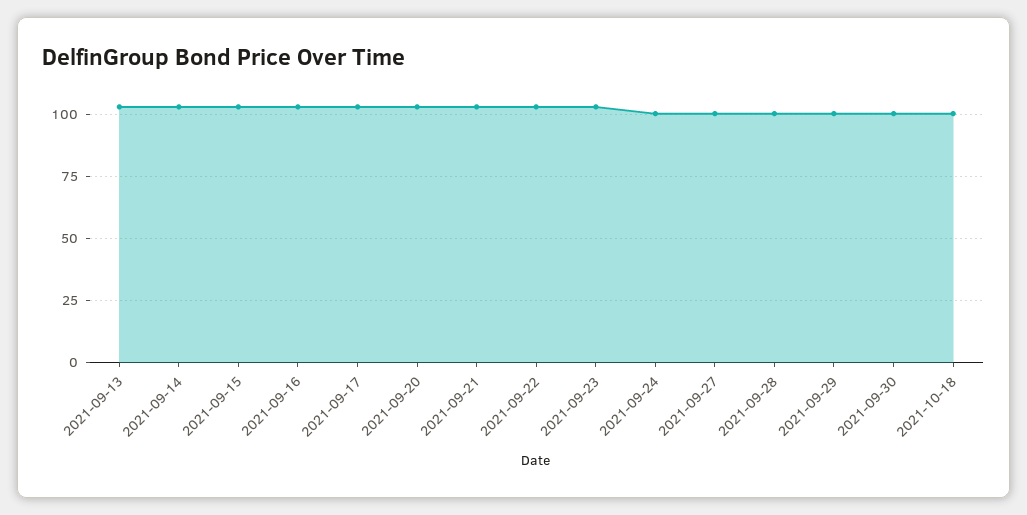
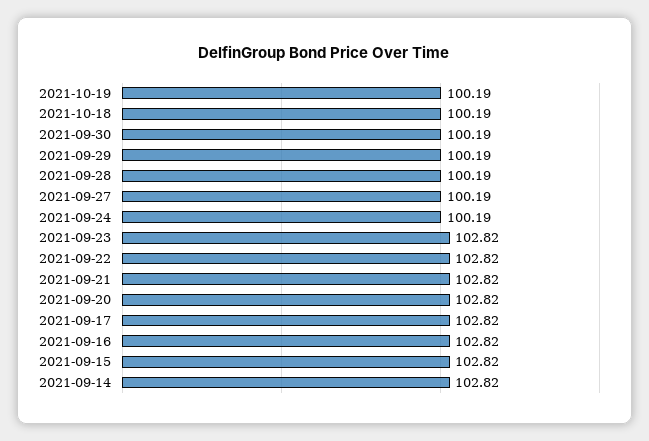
2021-09-13: 102.5 -> none
2021-10-19: none -> 100.19

